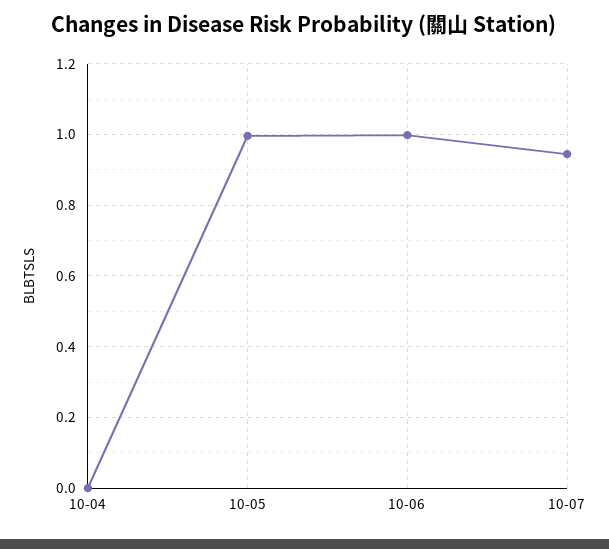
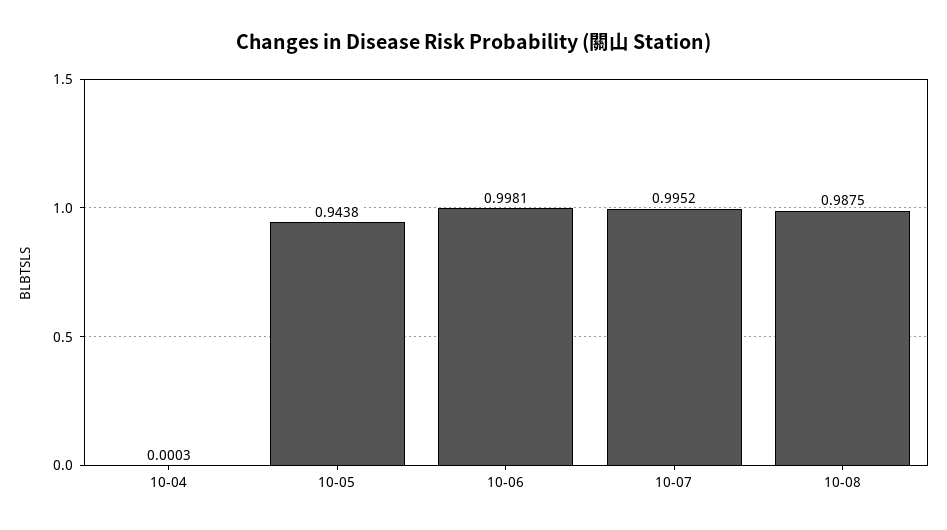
10-05: 1 -> 0.9438
10-07: 0.94 -> 0.9952
10-08: none -> 0.9875

